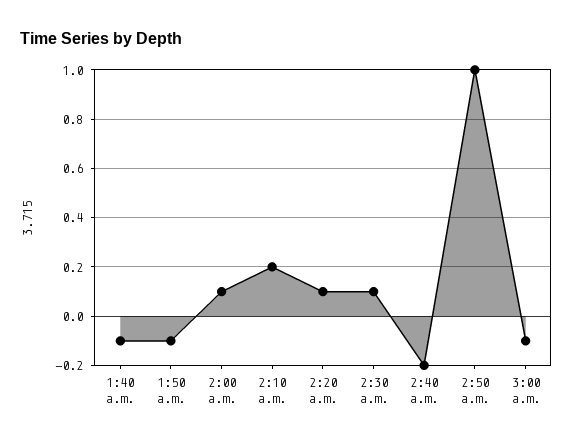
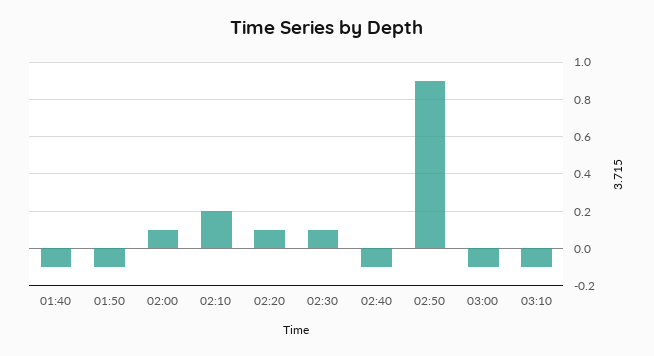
2:40 a.m.: -0.2 -> -0.1
2:50 a.m.: 1 -> 0.9
03:10: none -> -0.1

